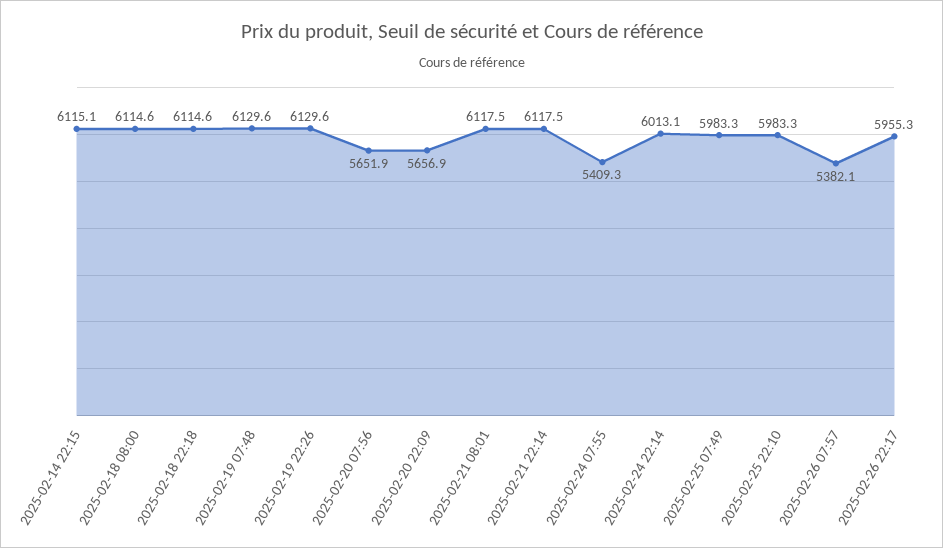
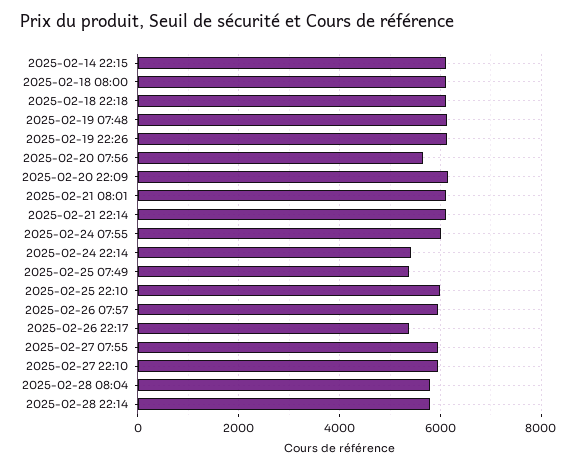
2025-02-20 22:09: 5656.9 -> 6200
2025-02-24 07:55: 5409.3 -> 6000
2025-02-24 22:14: 6013.1 -> 5400
2025-02-25 07:49: 5983.3 -> 5400
2025-02-26 07:57: 5382.1 -> 6000
2025-02-26 22:17: 5955.3 -> 5400
2025-02-27 07:55: none -> 6000
2025-02-27 22:10: none -> 6000
2025-02-28 08:04: none -> 5800
2025-02-28 22:14: none -> 5800

